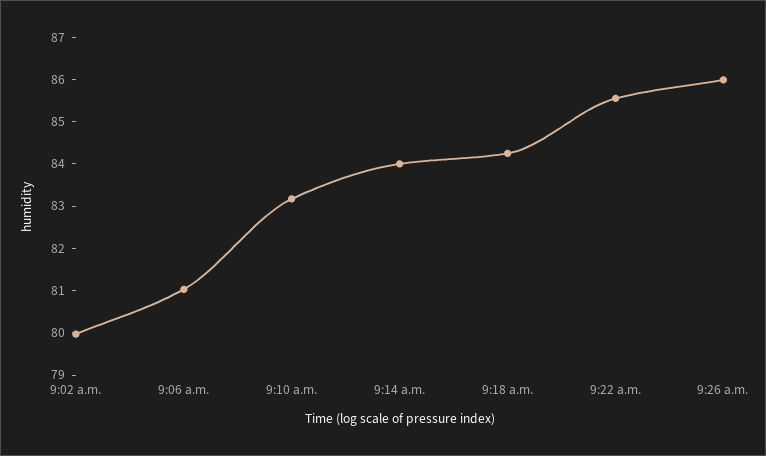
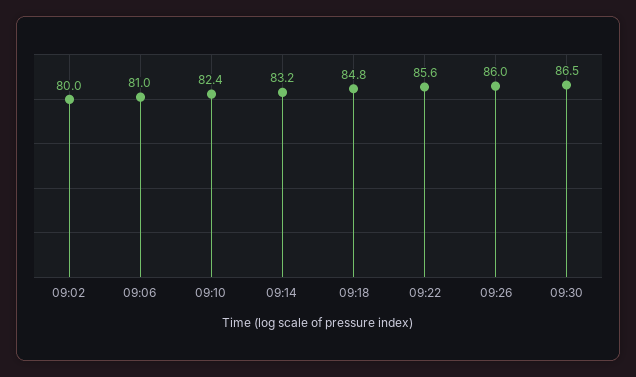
9:10 a.m.: 83.2 -> 82.4
9:14 a.m.: 84 -> 83.2
9:18 a.m.: 84.2 -> 84.8
09:30: none -> 86.5

